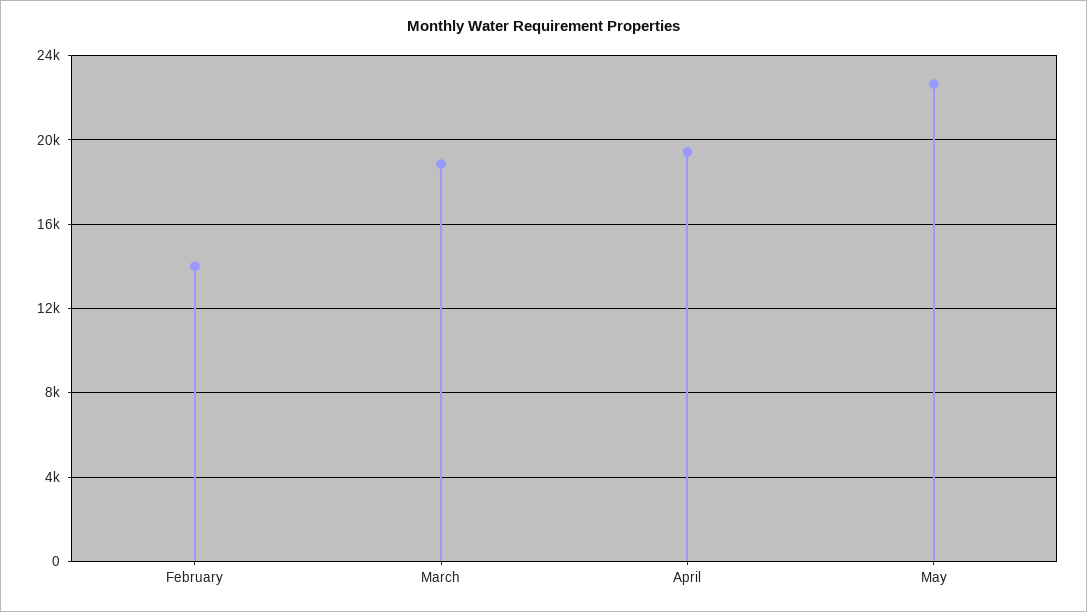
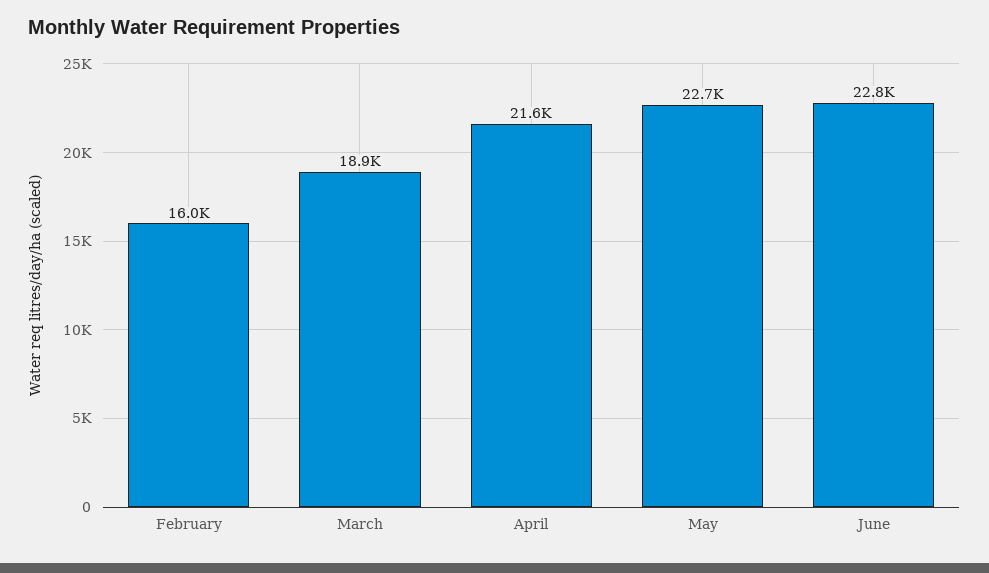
February: 14000 -> 16000
April: 19500 -> 21600
June: none -> 22800

